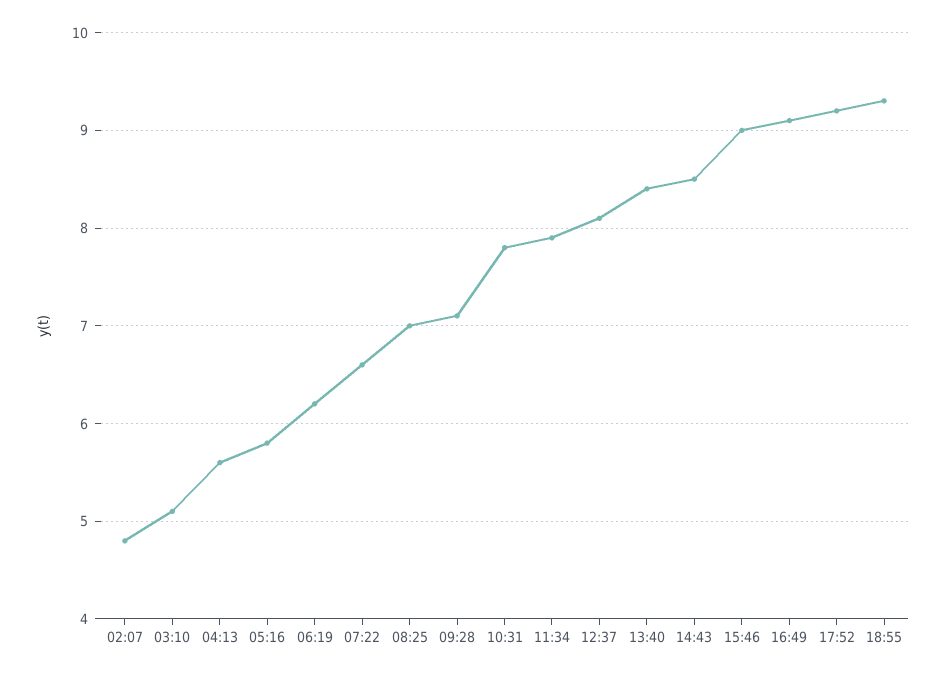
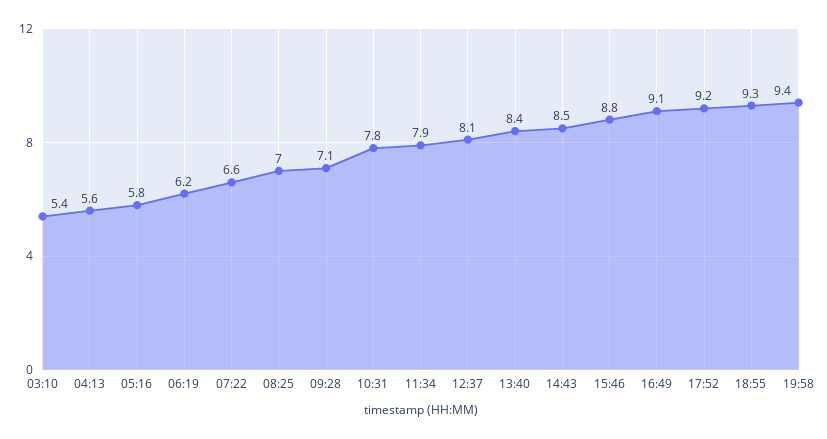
02:07: 4.8 -> none
03:10: 5.1 -> 5.4
15:46: 9 -> 8.8
19:58: none -> 9.4

